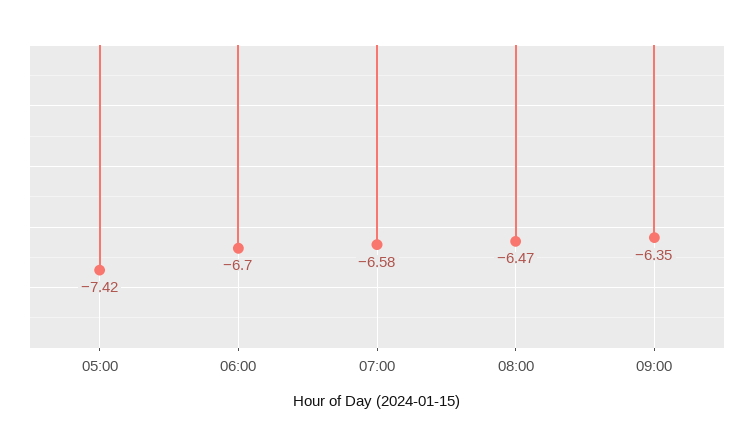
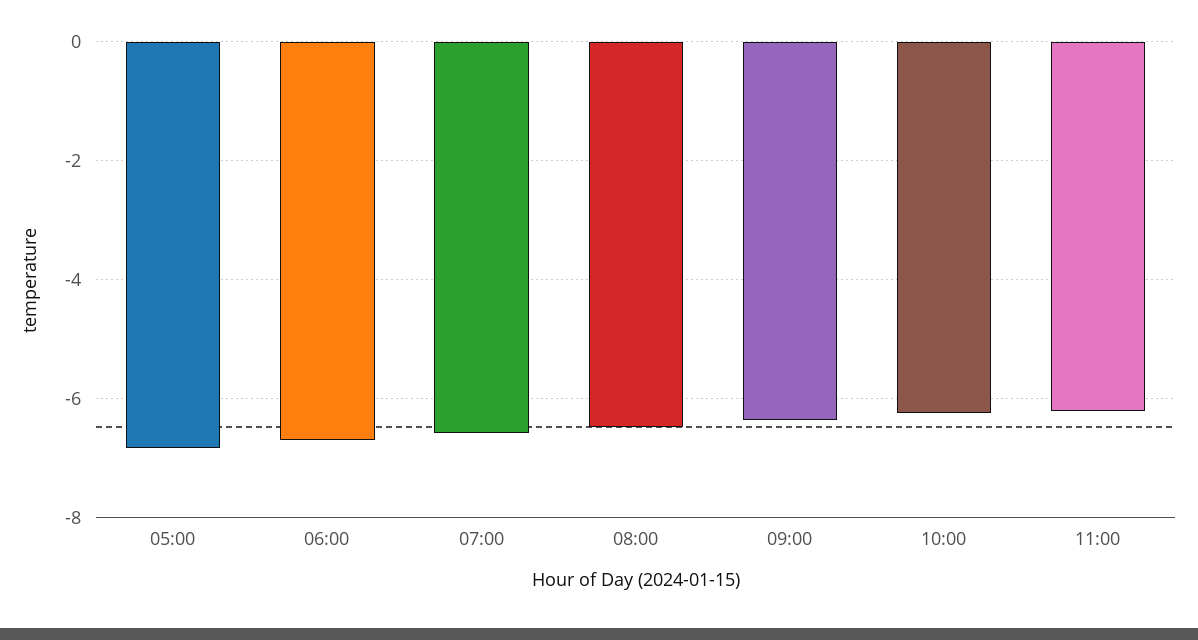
05:00: -7.42 -> -6.8
10:00: none -> -6.2
11:00: none -> -6.2

